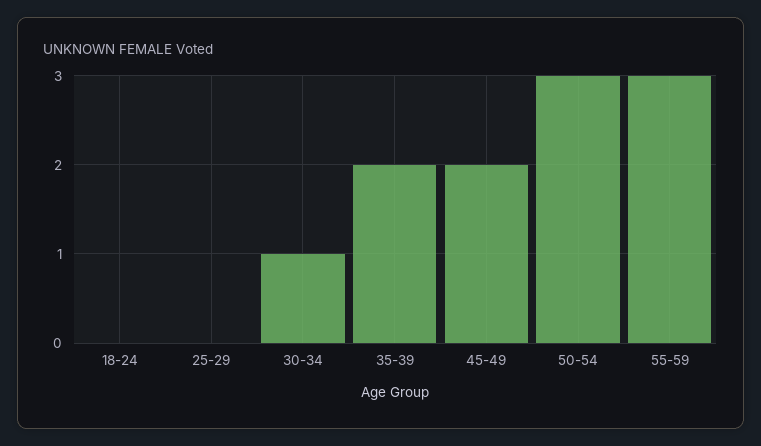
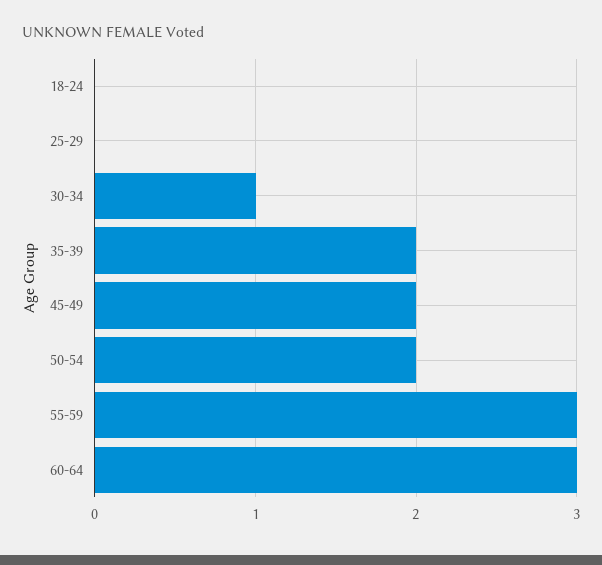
50-54: 3 -> 2
60-64: none -> 3

